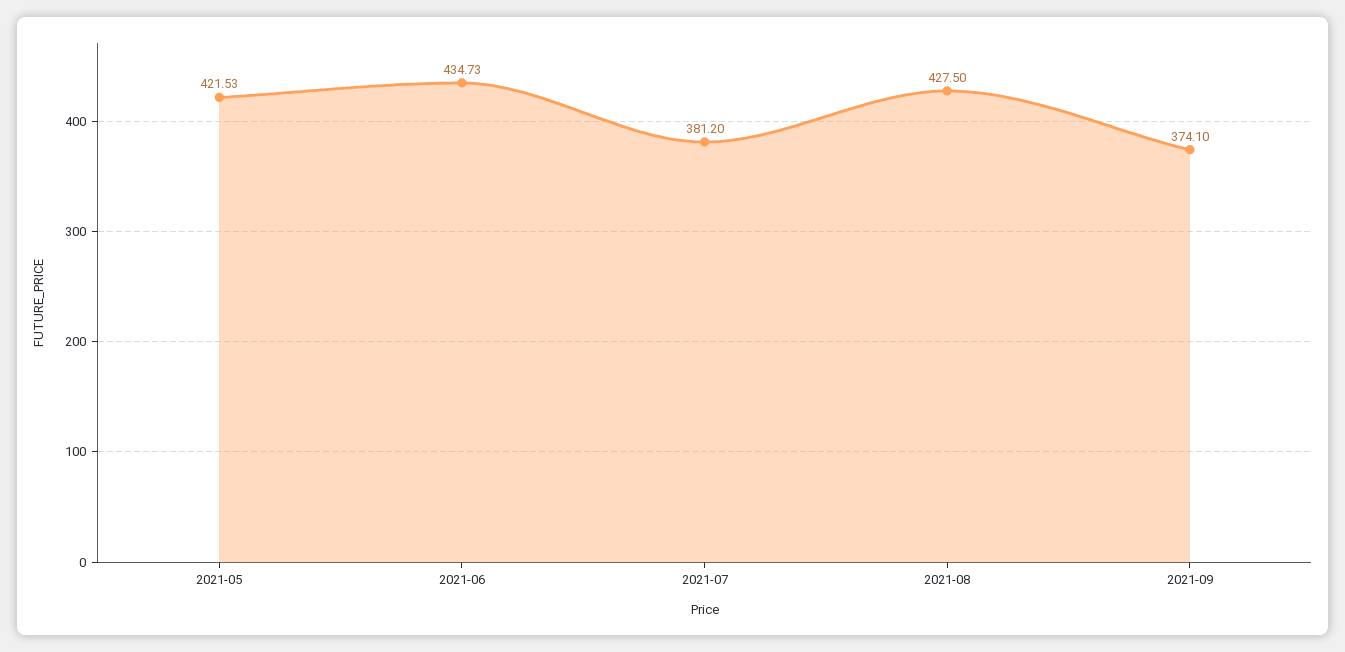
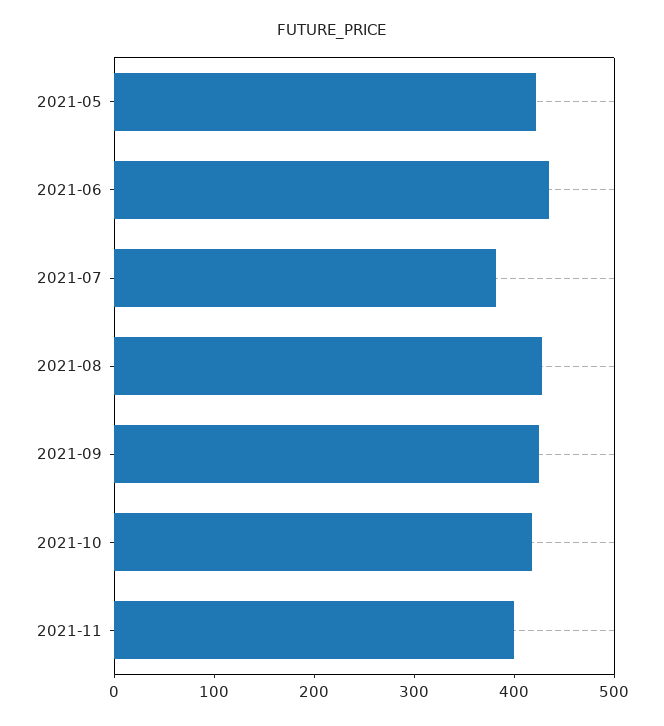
2021-09: 374.1 -> 420
2021-10: none -> 420
2021-11: none -> 400

